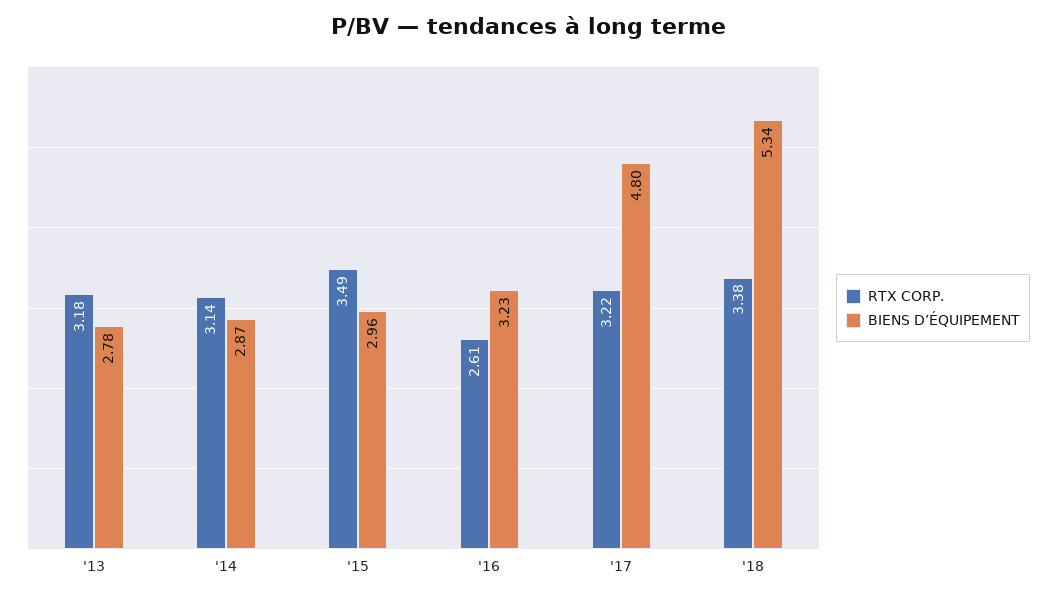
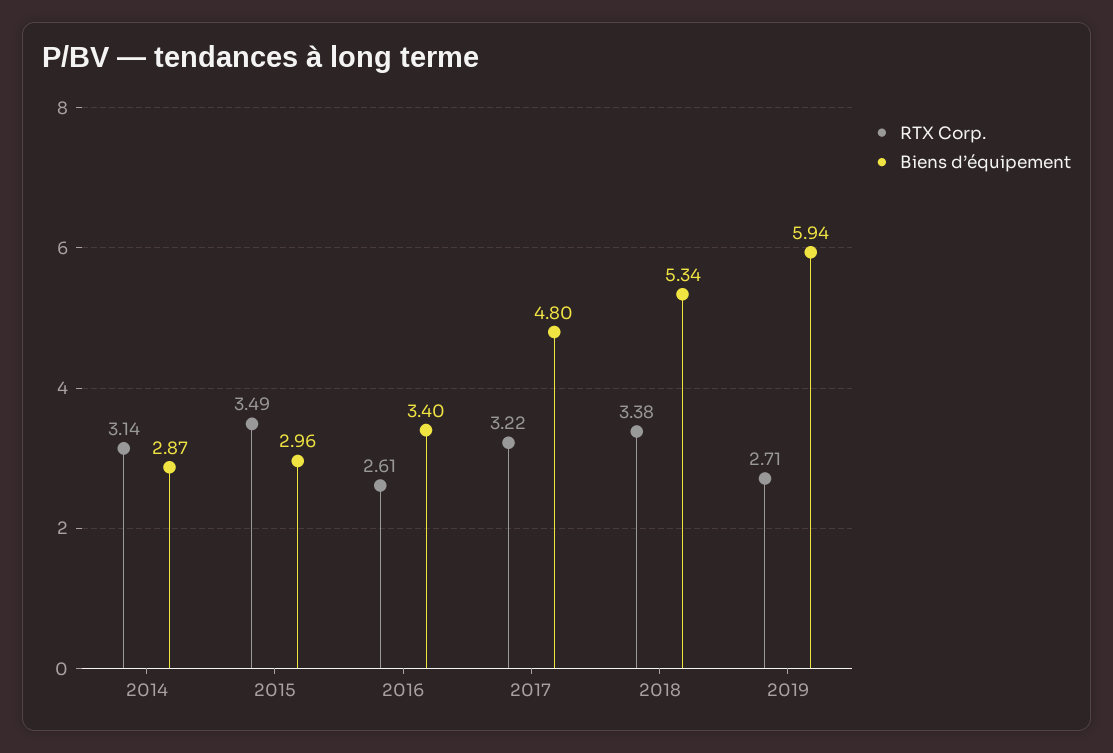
RTX CORP., '13: 3.18 -> none
BIENS D’ÉQUIPEMENT, '13: 2.78 -> none
BIENS D’ÉQUIPEMENT, '16: 3.23 -> 3.4
RTX CORP., 2019: none -> 2.71
BIENS D’ÉQUIPEMENT, 2019: none -> 5.94

